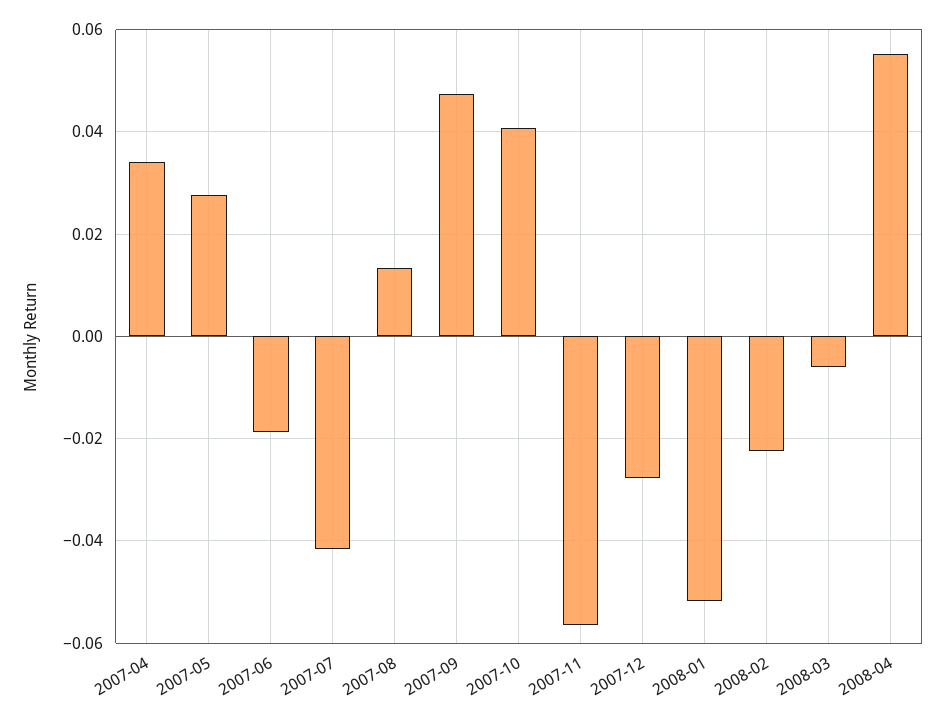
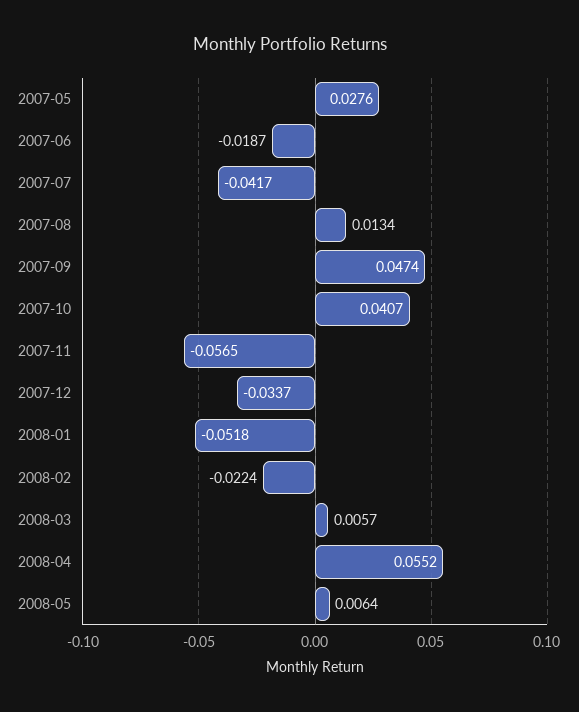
2007-04: 0.034 -> none
2007-12: -0.028 -> -0.0337
2008-03: -0.006 -> 0.0057
2008-05: none -> 0.0064

